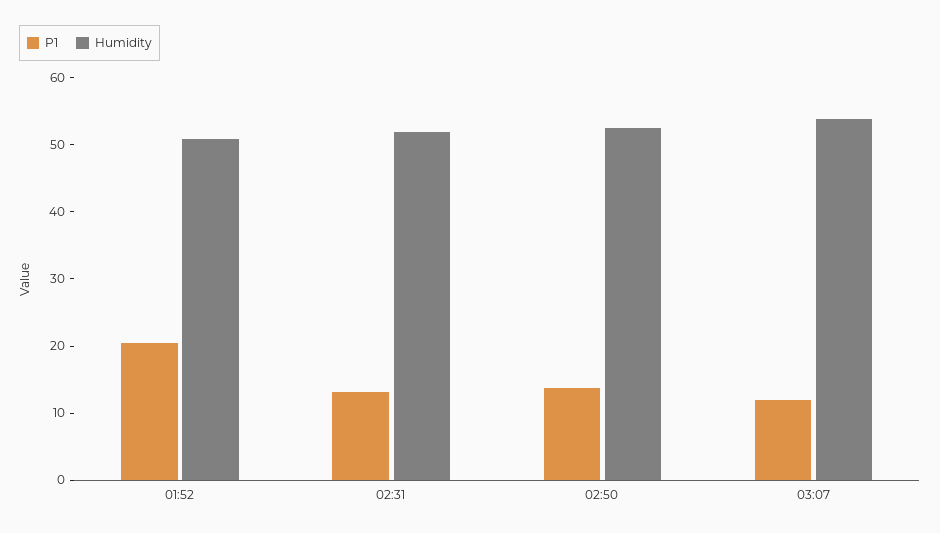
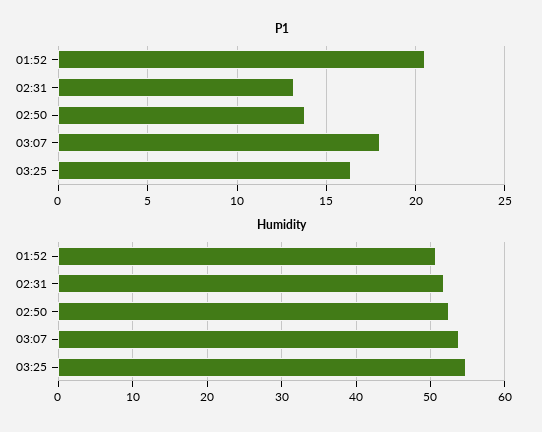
P1, 03:07: 12 -> 18
P1, 03:25: none -> 16.5
Humidity, 03:25: none -> 55

